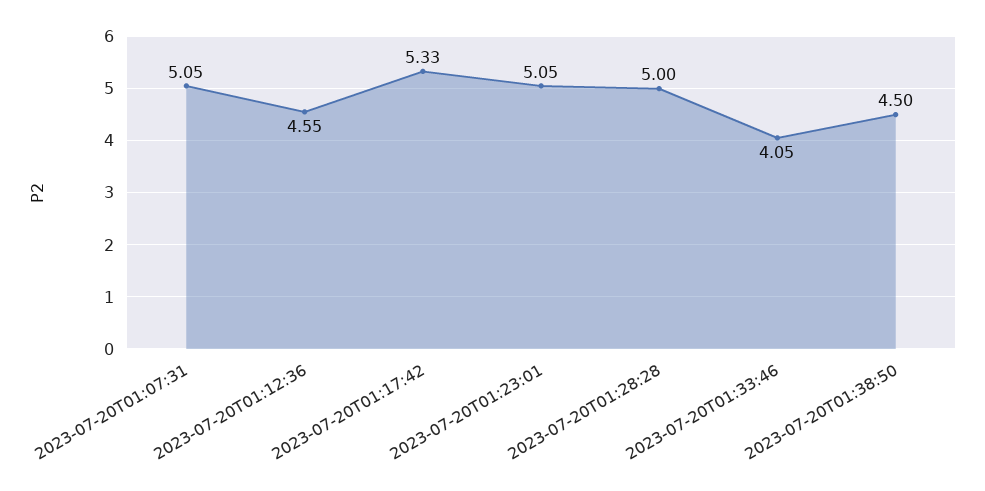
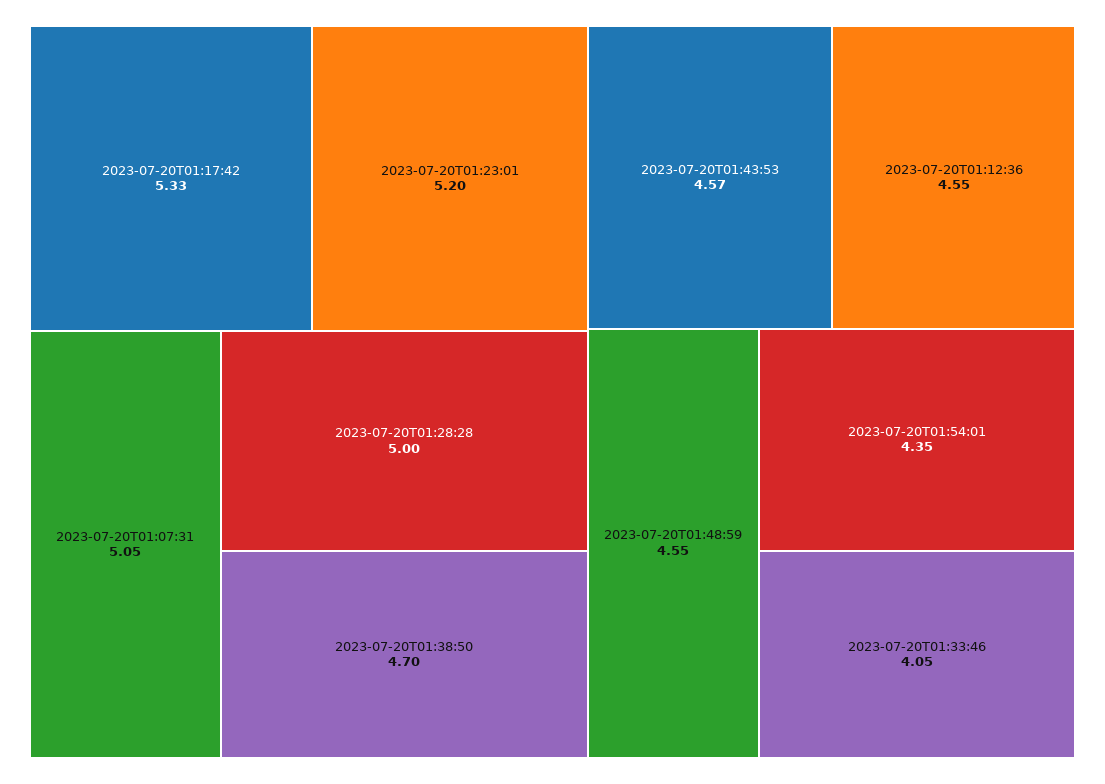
2023-07-20T01:23:01: 5.05 -> 5.2
2023-07-20T01:38:50: 4.5 -> 4.7
2023-07-20T01:43:53: none -> 4.57
2023-07-20T01:48:59: none -> 4.55
2023-07-20T01:54:01: none -> 4.35

